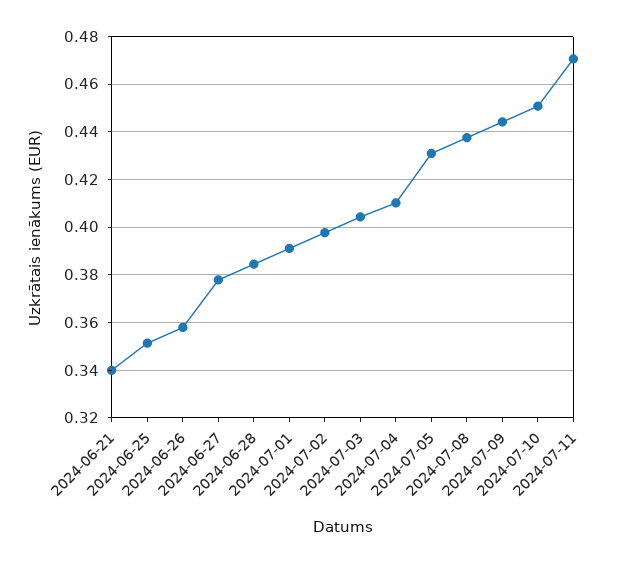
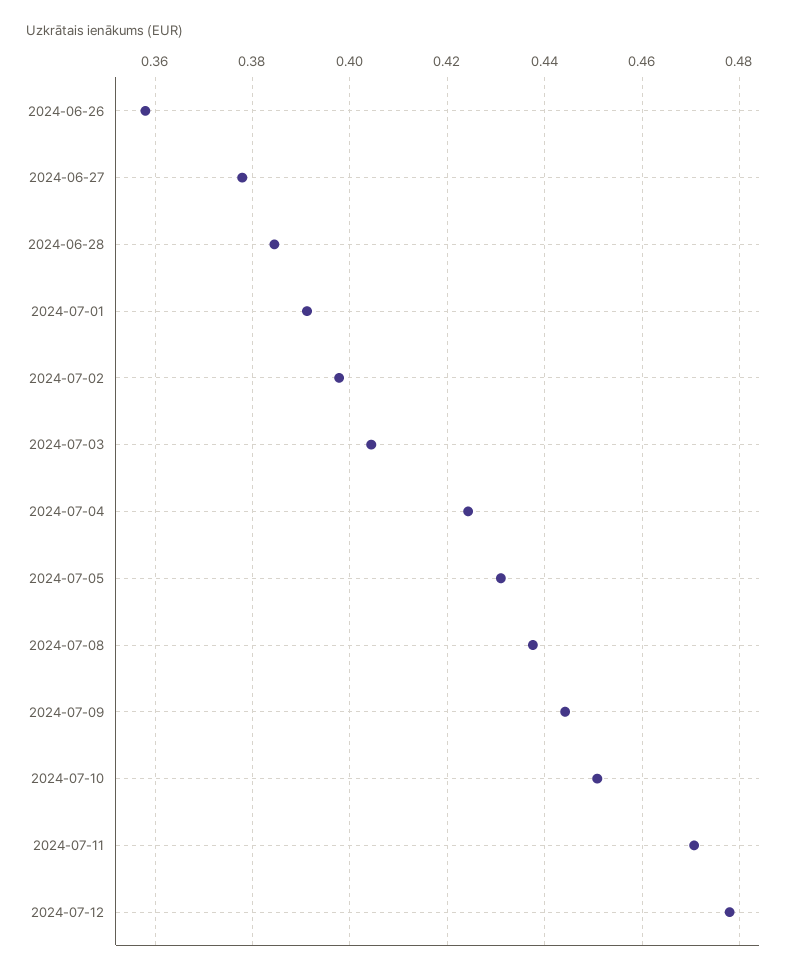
2024-06-21: 0.34 -> none
2024-06-25: 0.35 -> none
2024-07-04: 0.41 -> 0.424
2024-07-12: none -> 0.478

